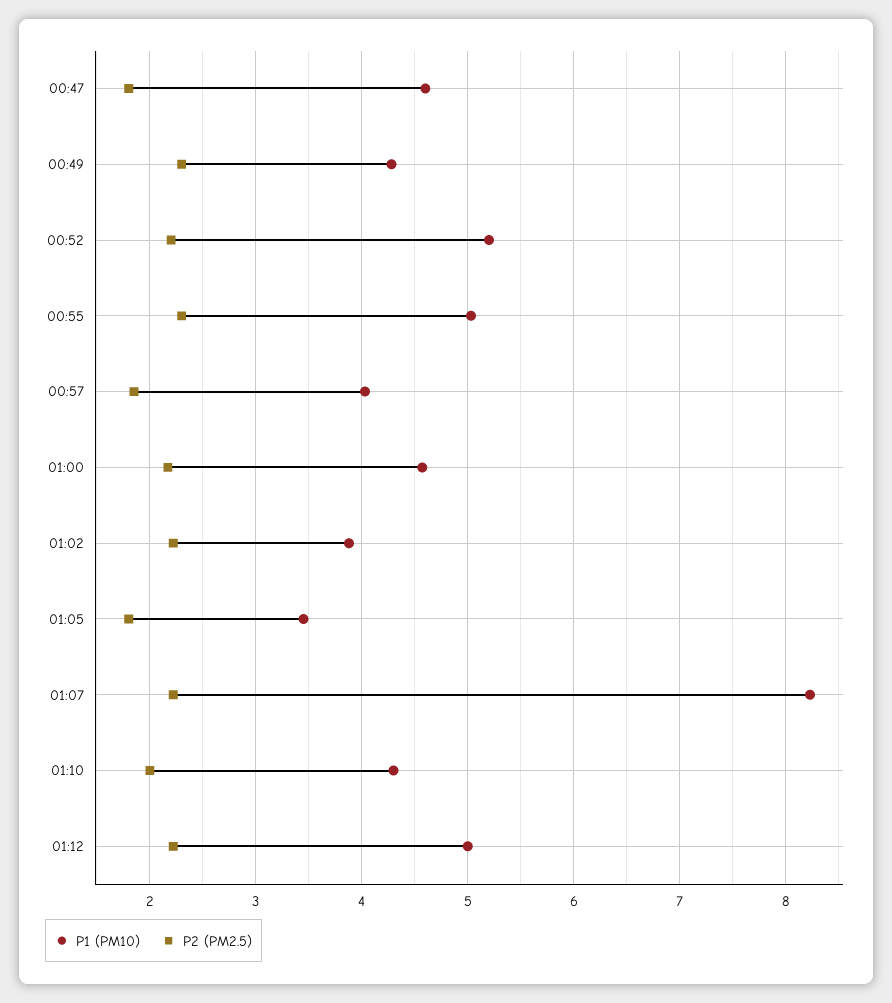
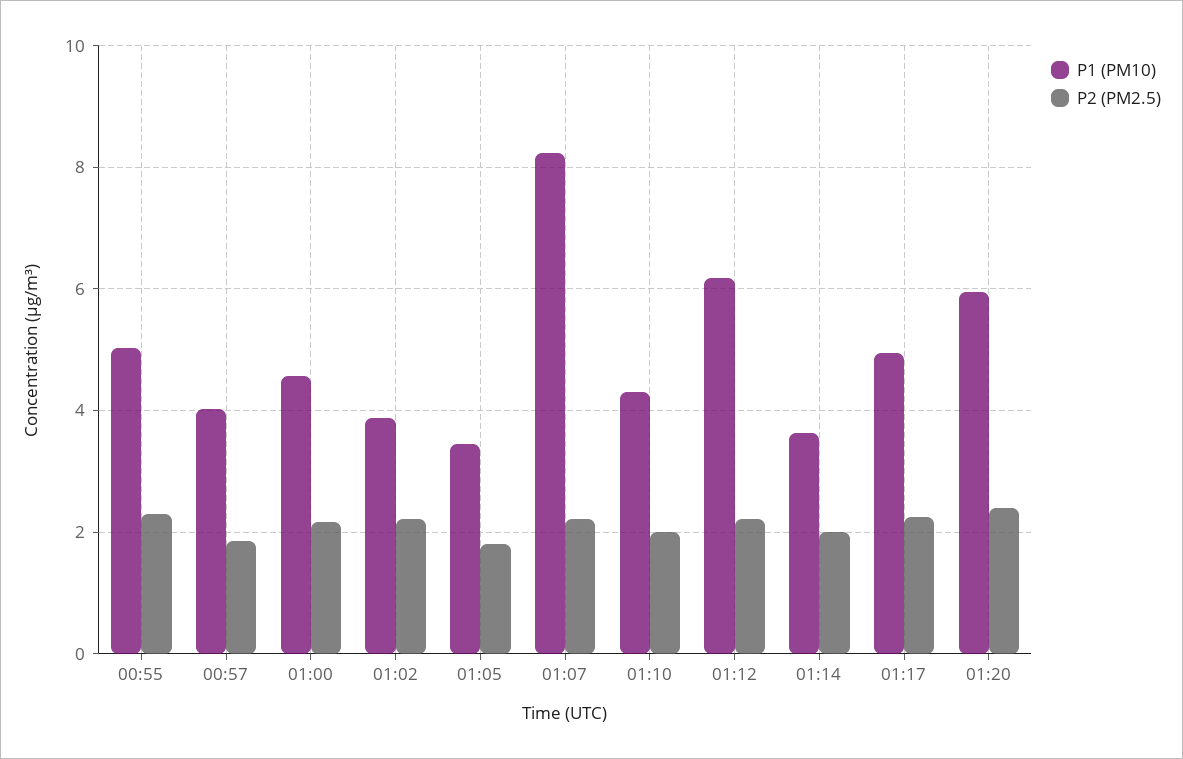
P1 (PM10), 00:47: 4.6 -> none
P2 (PM2.5), 00:47: 1.8 -> none
P1 (PM10), 00:49: 4.3 -> none
P2 (PM2.5), 00:49: 2.3 -> none
P1 (PM10), 00:52: 5.2 -> none
P2 (PM2.5), 00:52: 2.2 -> none
P1 (PM10), 01:12: 5 -> 6.2
P1 (PM10), 01:14: none -> 3.6
P2 (PM2.5), 01:14: none -> 2
P1 (PM10), 01:17: none -> 5
P2 (PM2.5), 01:17: none -> 2.2
P1 (PM10), 01:20: none -> 6
P2 (PM2.5), 01:20: none -> 2.4

